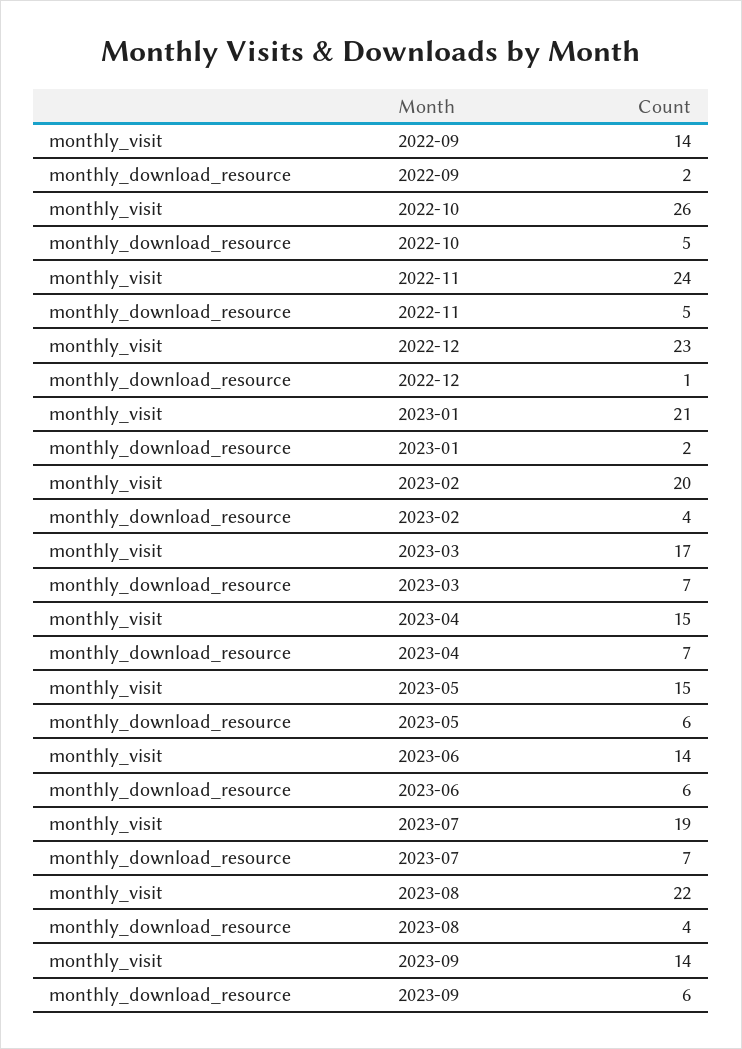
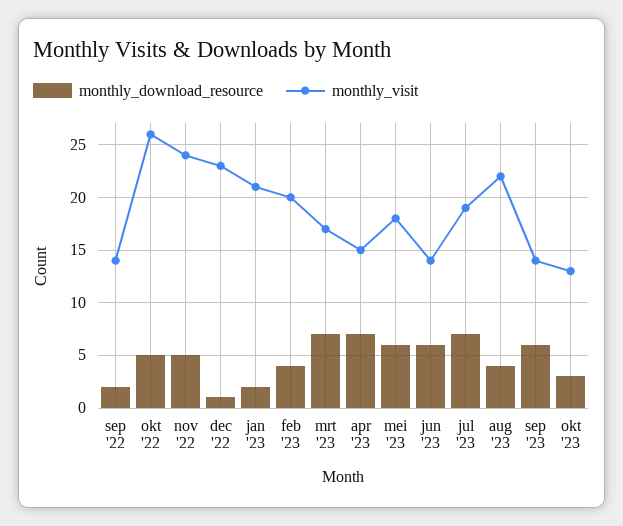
monthly_visit, 2023-05: 15 -> 18
monthly_download_resource, okt '23: none -> 3
monthly_visit, okt '23: none -> 13

